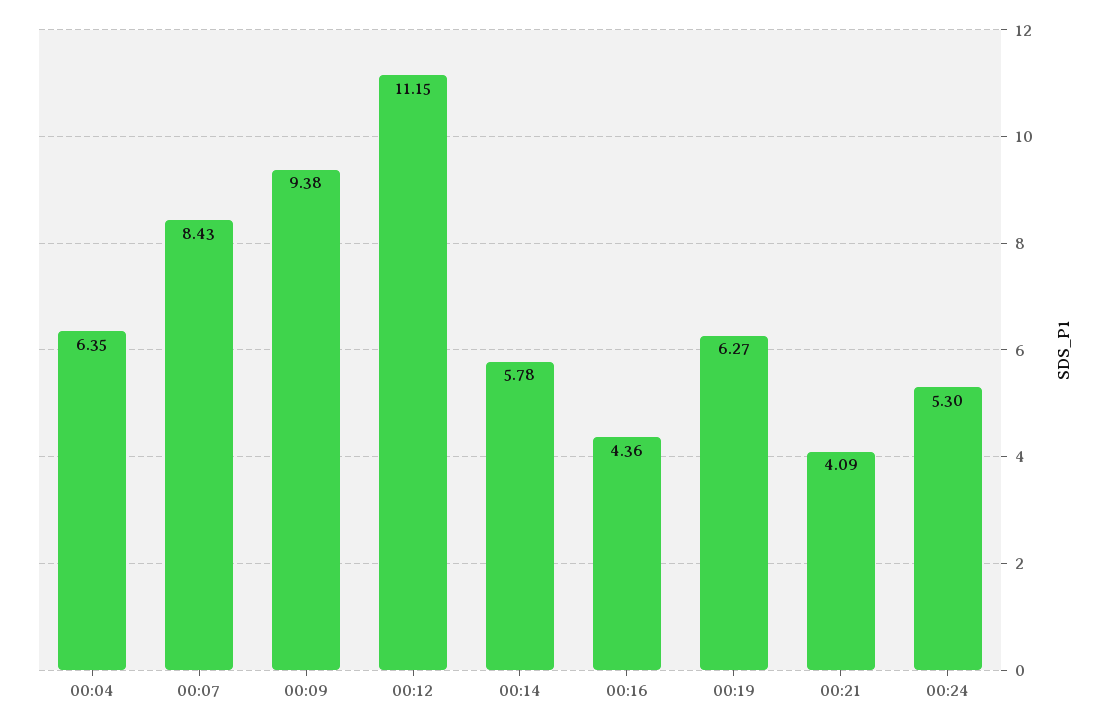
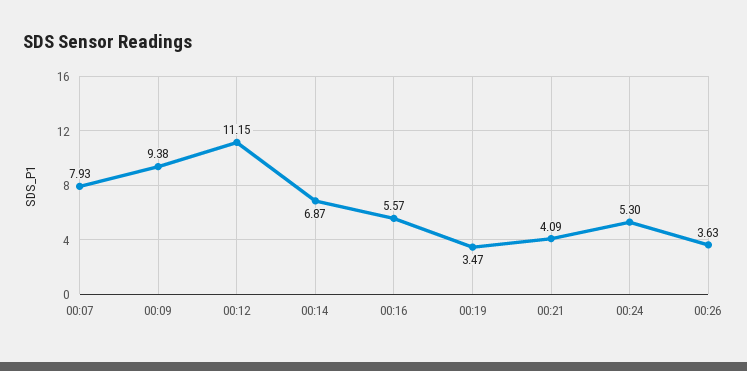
00:04: 6.35 -> none
00:07: 8.43 -> 7.93
00:14: 5.78 -> 6.87
00:16: 4.36 -> 5.57
00:19: 6.27 -> 3.47
00:26: none -> 3.63

